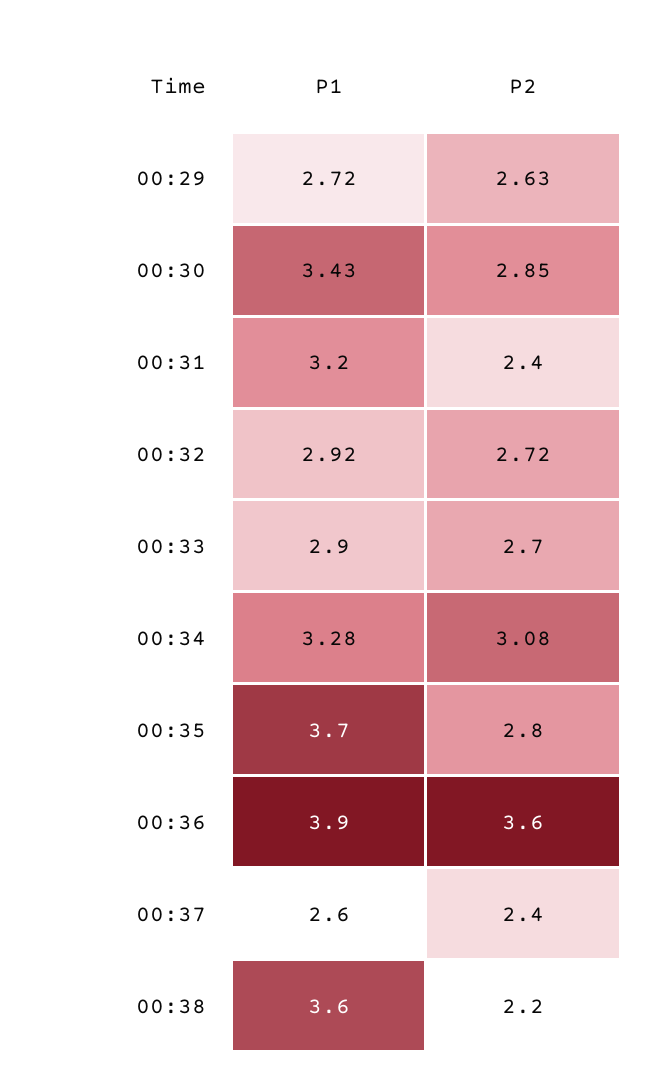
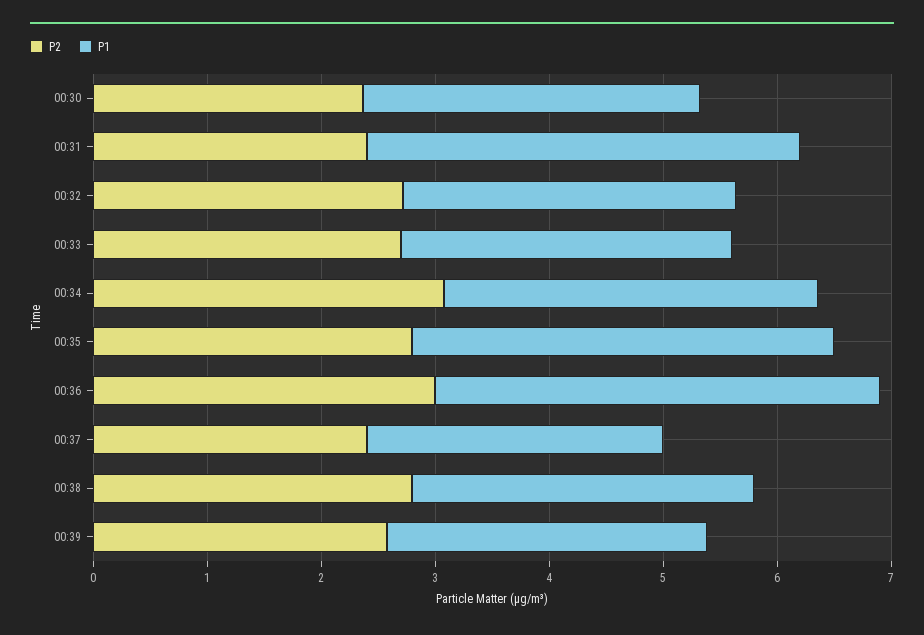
P1, 00:29: 2.72 -> none
P2, 00:29: 2.63 -> none
P1, 00:30: 3.43 -> 3
P2, 00:30: 2.85 -> 2.4
P1, 00:31: 3.2 -> 3.8
P2, 00:36: 3.6 -> 3
P1, 00:38: 3.6 -> 3
P2, 00:38: 2.2 -> 2.8
P2, 00:39: none -> 2.6
P1, 00:39: none -> 2.8

